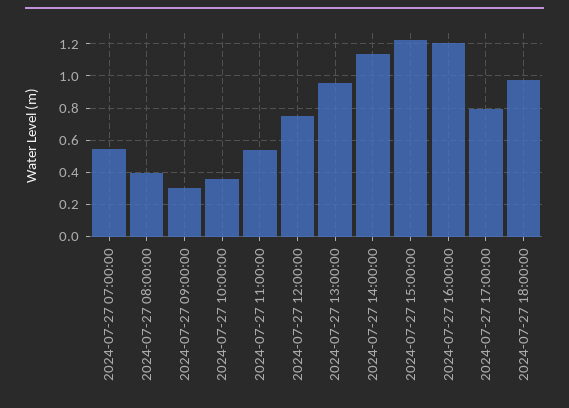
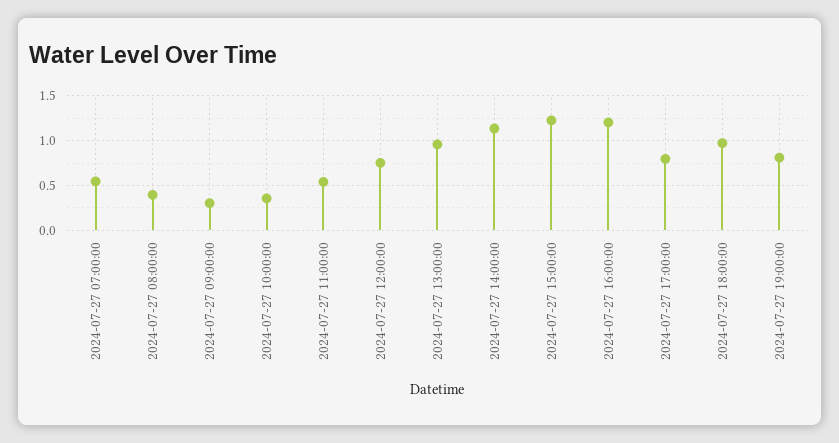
2024-07-27 19:00:00: none -> 0.8

